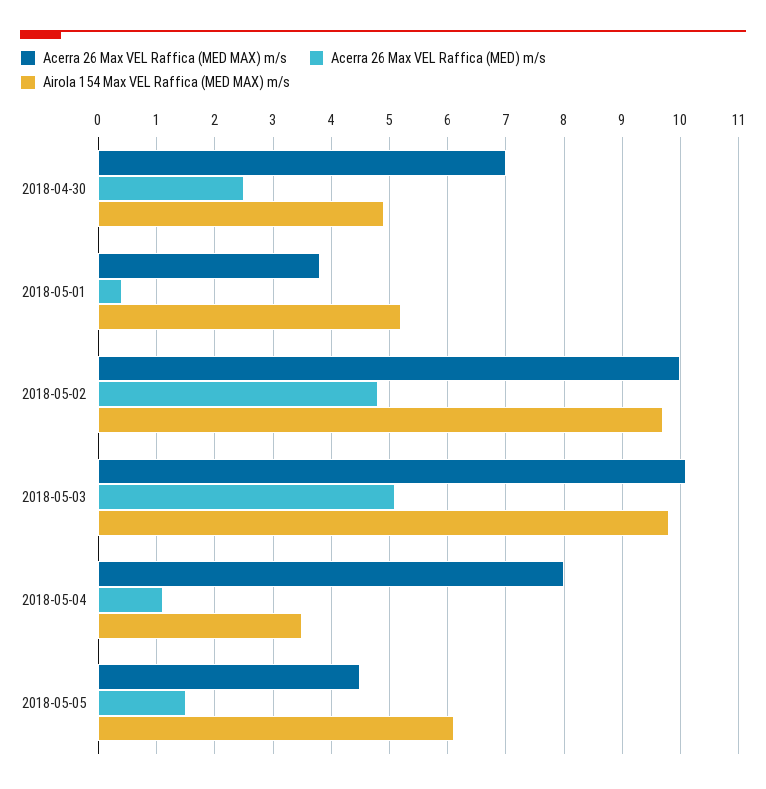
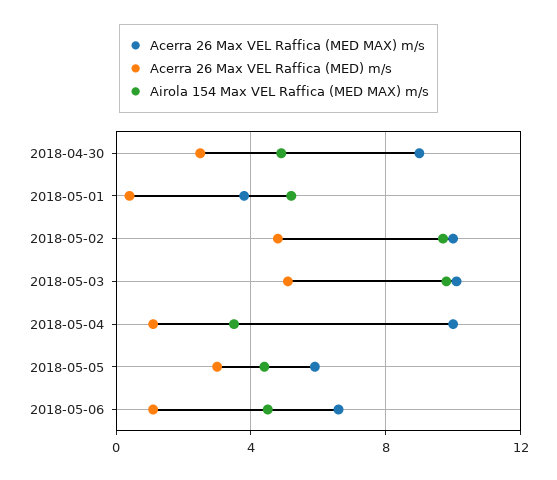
Acerra 26 Max VEL Raffica (MED MAX) m/s, 2018-04-30: 7 -> 9
Acerra 26 Max VEL Raffica (MED MAX) m/s, 2018-05-04: 8 -> 10
Acerra 26 Max VEL Raffica (MED MAX) m/s, 2018-05-05: 4.5 -> 6
Acerra 26 Max VEL Raffica (MED) m/s, 2018-05-05: 1.5 -> 3
Airola 154 Max VEL Raffica (MED MAX) m/s, 2018-05-05: 6 -> 4.5
Acerra 26 Max VEL Raffica (MED MAX) m/s, 2018-05-06: none -> 6.5
Acerra 26 Max VEL Raffica (MED) m/s, 2018-05-06: none -> 1
Airola 154 Max VEL Raffica (MED MAX) m/s, 2018-05-06: none -> 4.5

